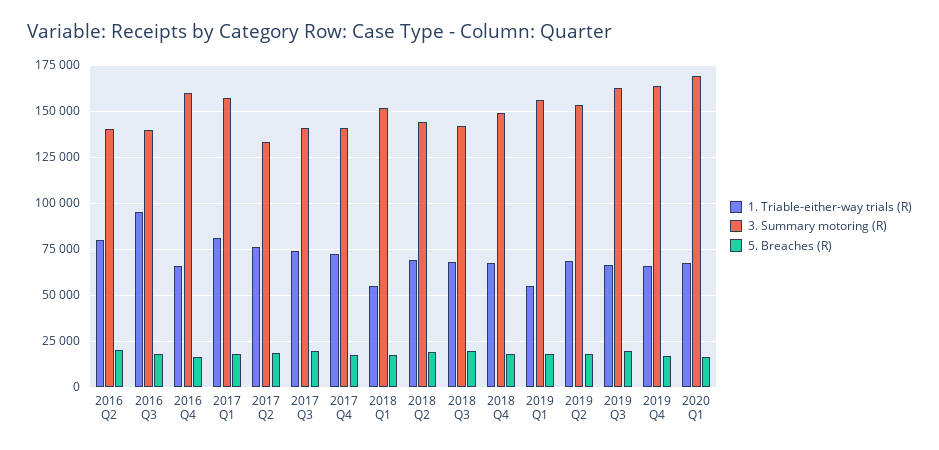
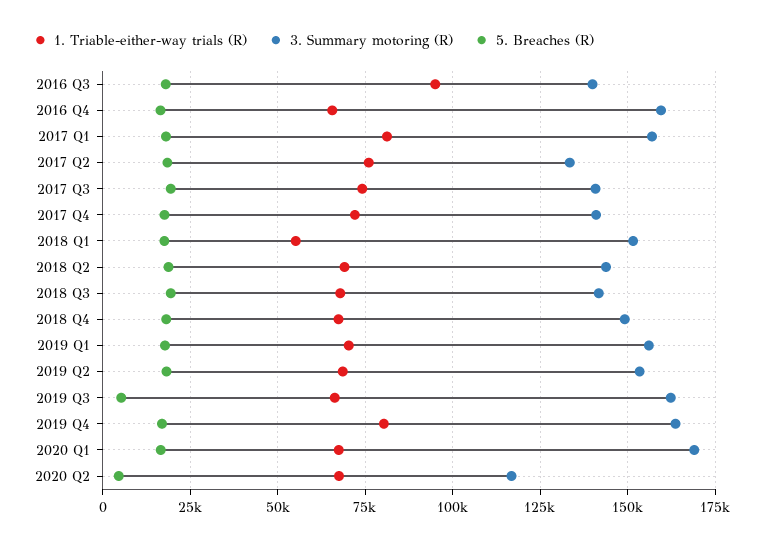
1. Triable-either-way trials (R), 2016 Q2: 80000 -> none
3. Summary motoring (R), 2016 Q2: 140000 -> none
5. Breaches (R), 2016 Q2: 20000 -> none
1. Triable-either-way trials (R), 2019 Q1: 55000 -> 70000
5. Breaches (R), 2019 Q3: 20000 -> 5000
1. Triable-either-way trials (R), 2019 Q4: 65000 -> 80000
1. Triable-either-way trials (R), 2020 Q2: none -> 67500
3. Summary motoring (R), 2020 Q2: none -> 117500
5. Breaches (R), 2020 Q2: none -> 5000

